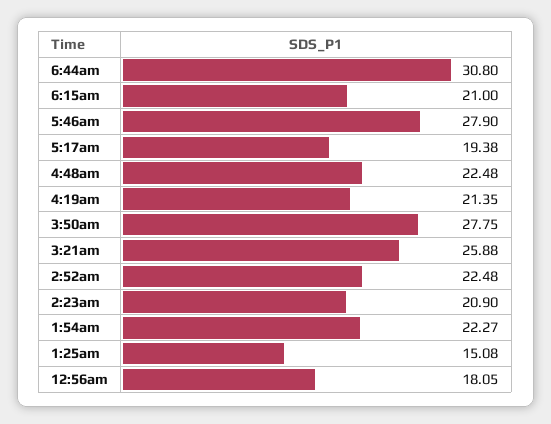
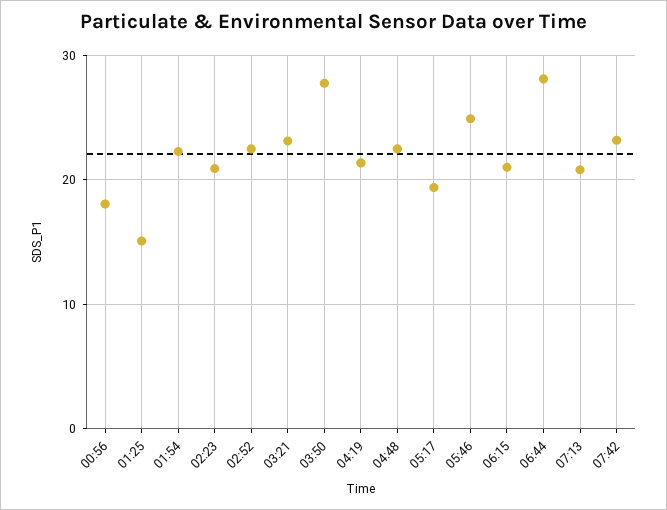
6:44am: 30.8 -> 28
5:46am: 27.9 -> 25
3:21am: 25.88 -> 23
07:13: none -> 21
07:42: none -> 23

